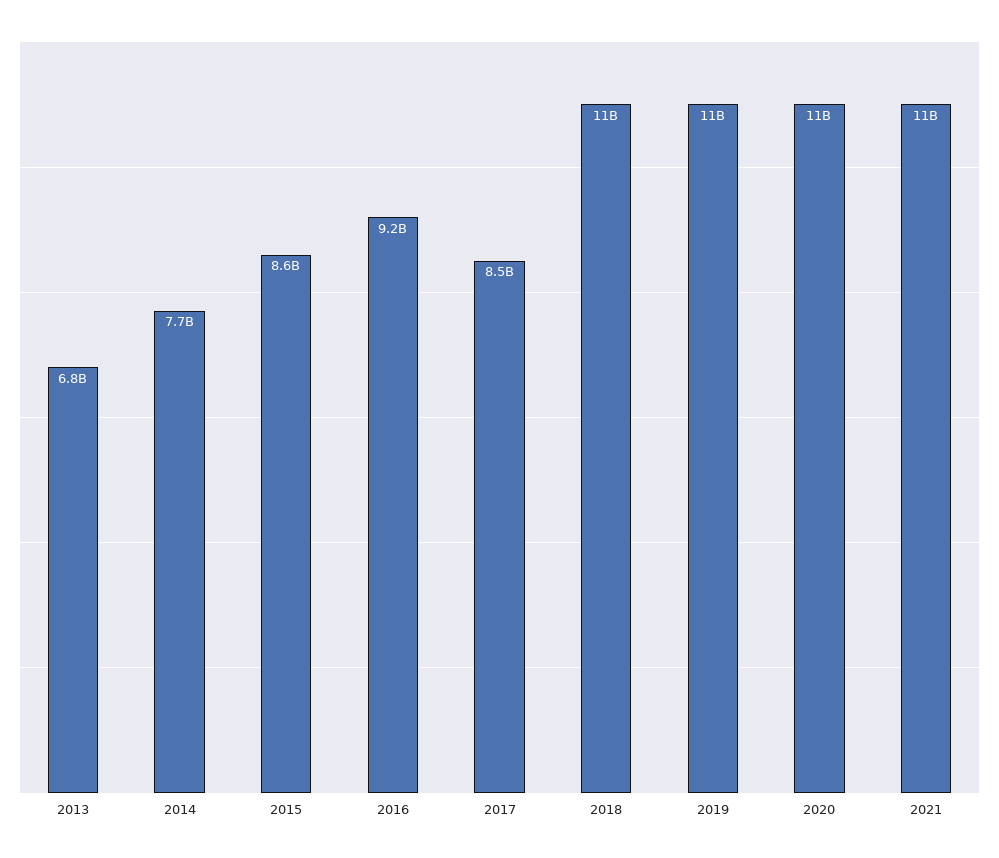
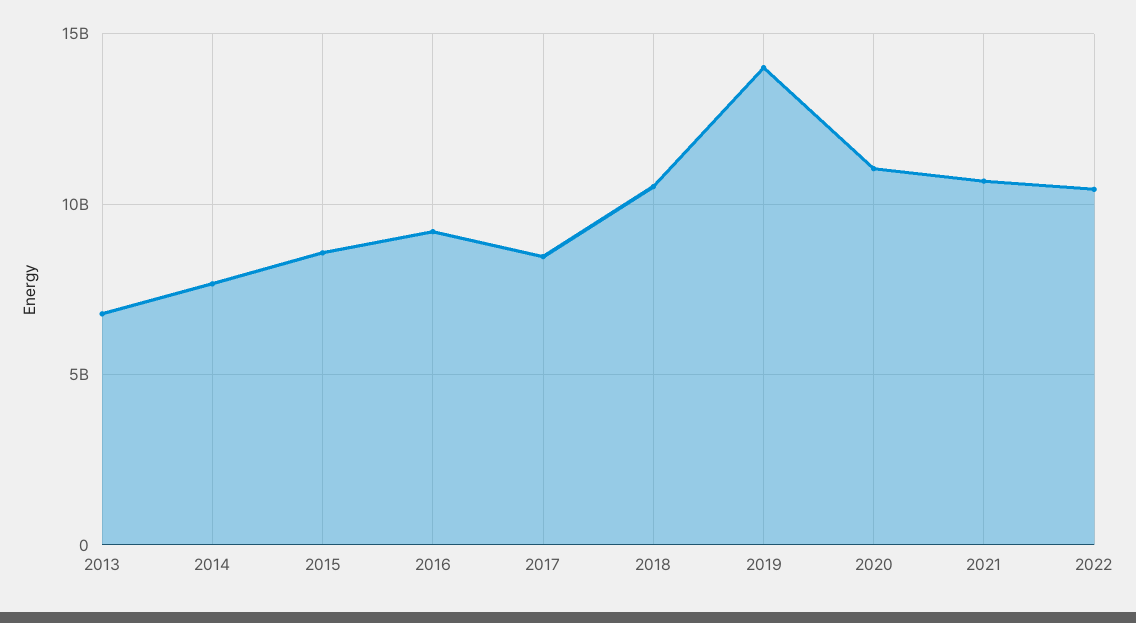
2019: 11000000000 -> 14000000000
2022: none -> 10500000000

